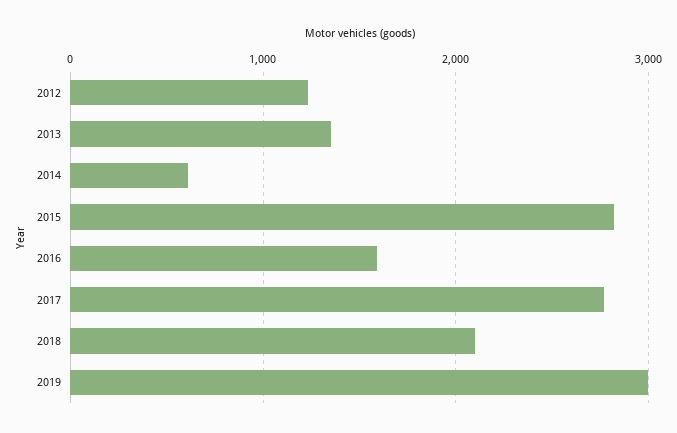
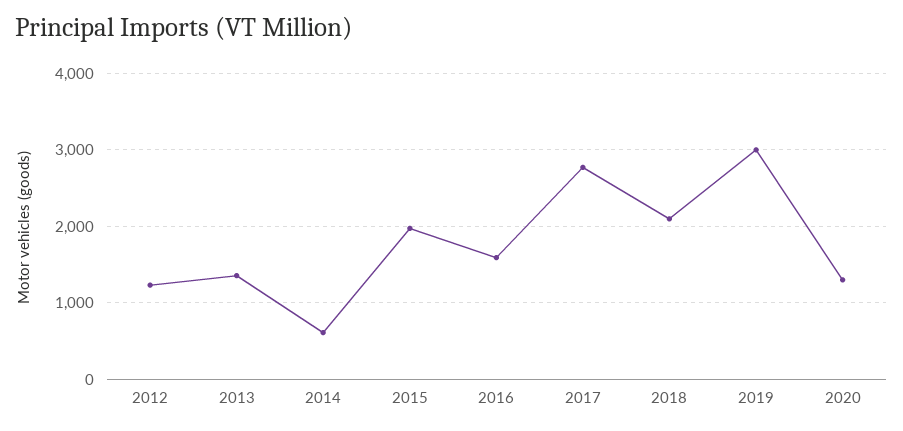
2015: 2800 -> 2000
2020: none -> 1300

